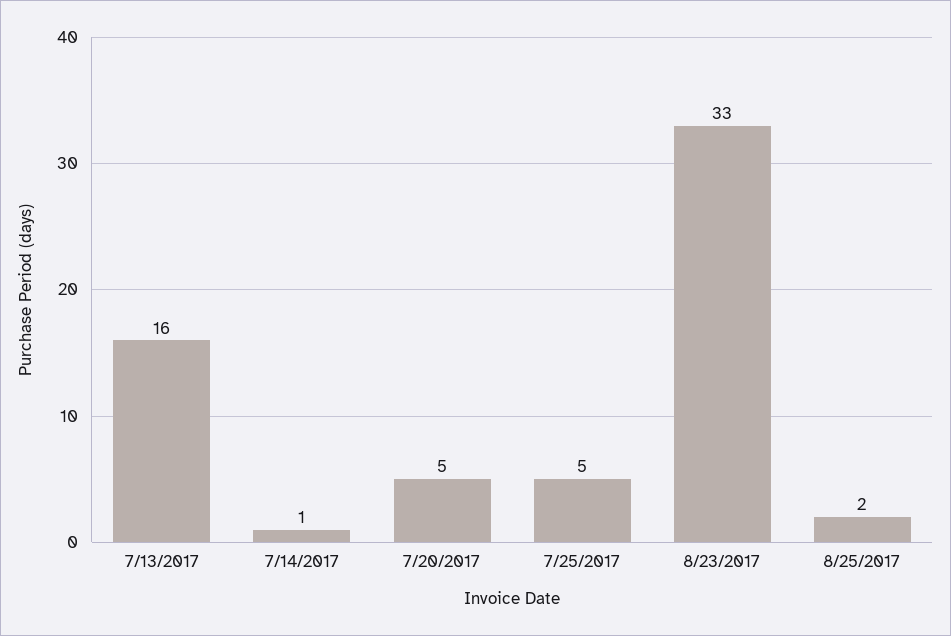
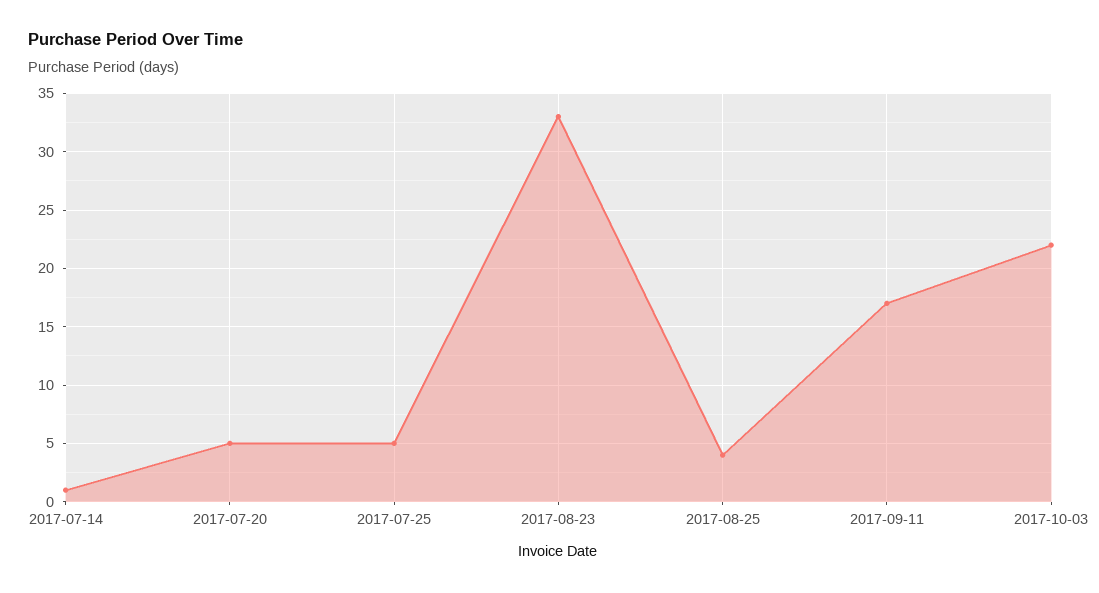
7/13/2017: 16 -> none
8/25/2017: 2 -> 4
2017-09-11: none -> 17
2017-10-03: none -> 22

